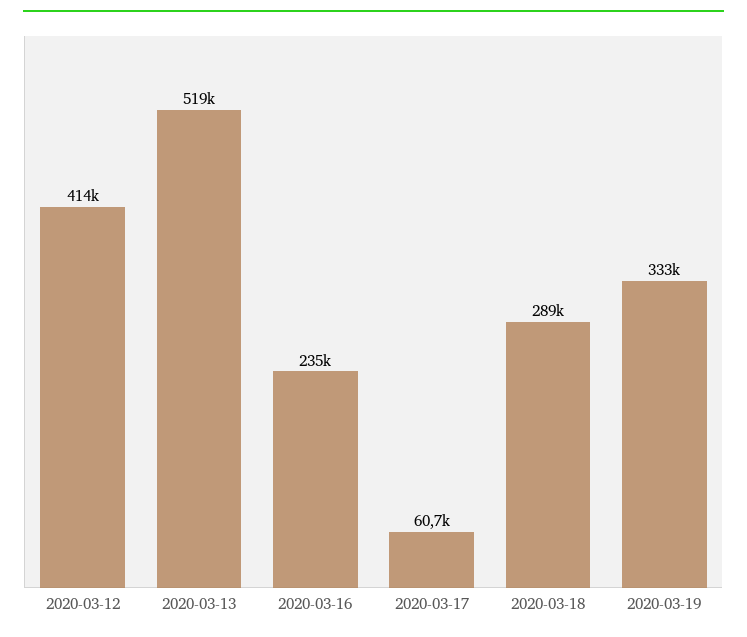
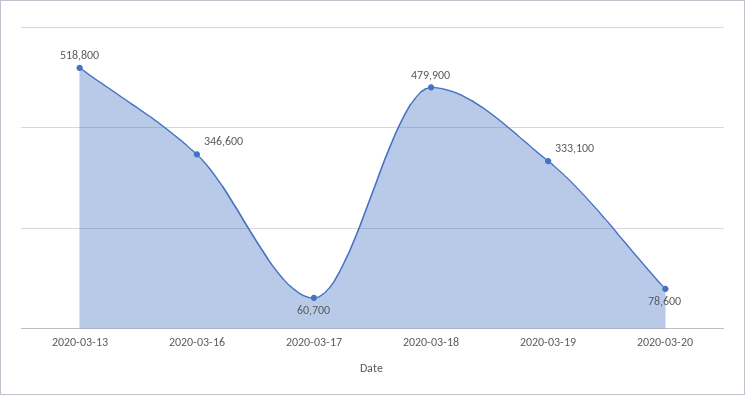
2020-03-12: 414000 -> none
2020-03-16: 235000 -> 346600
2020-03-18: 289000 -> 479900
2020-03-20: none -> 78600

